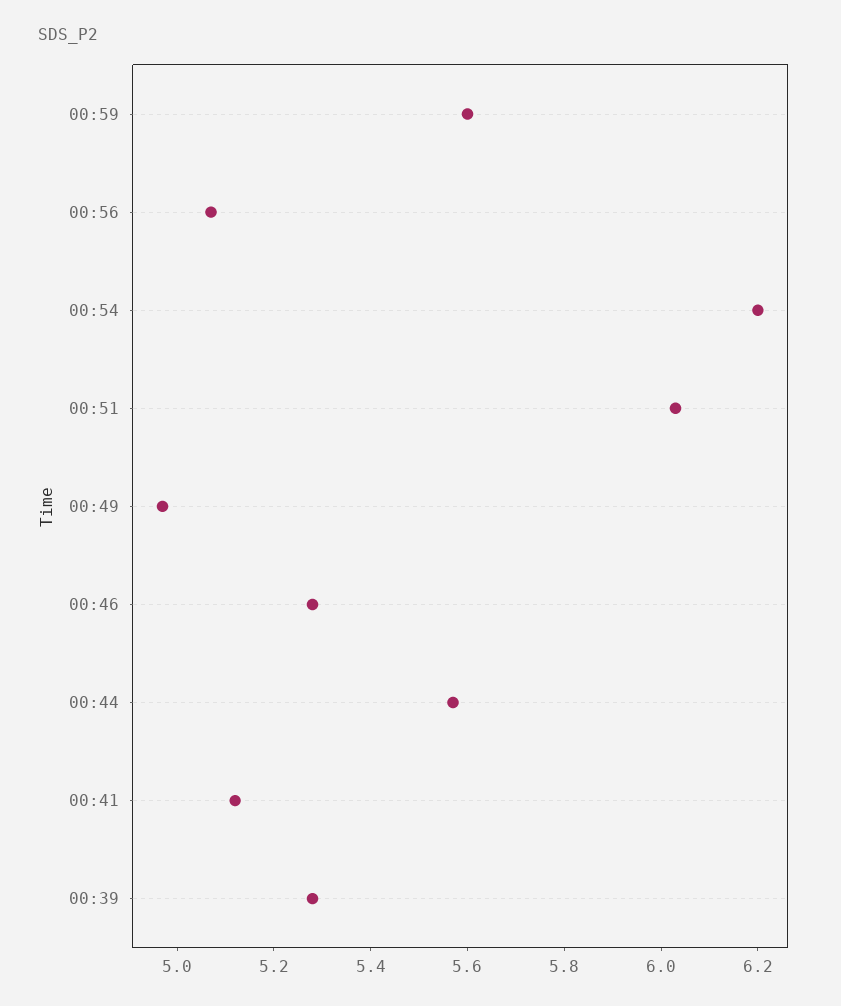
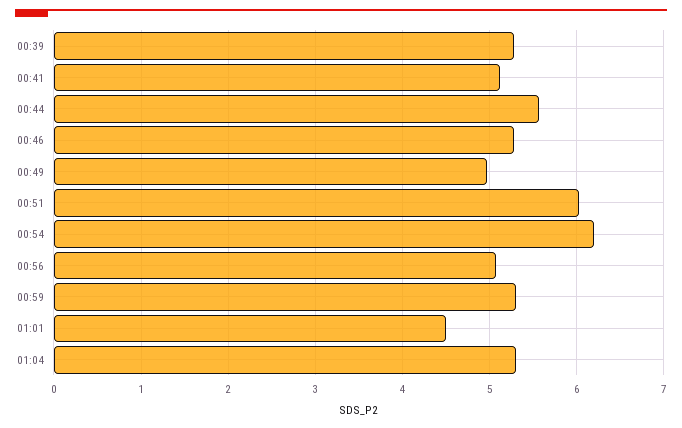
00:59: 5.6 -> 5.3
01:01: none -> 4.5
01:04: none -> 5.3

